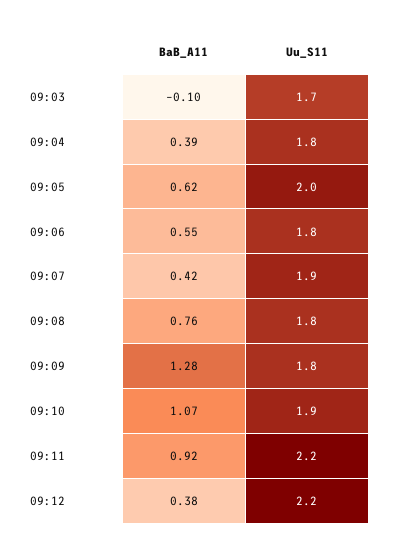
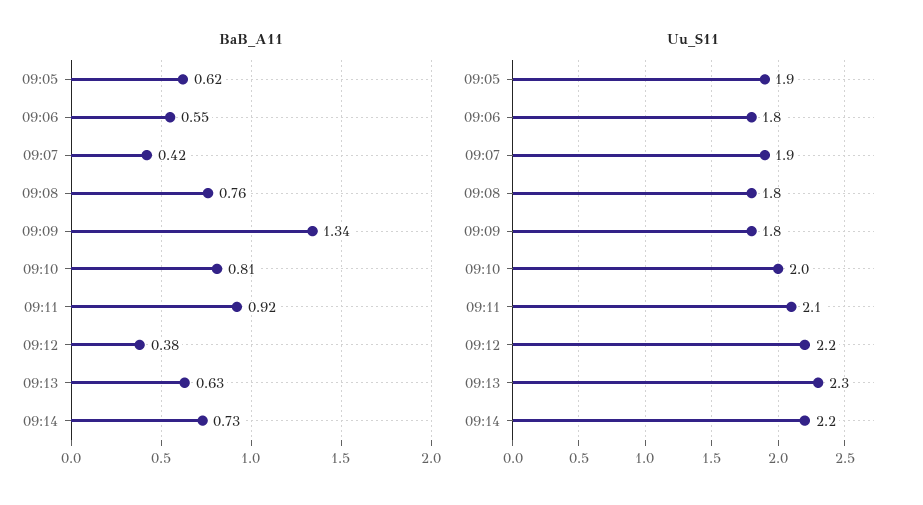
BaB_A11, 09:03: -0.1 -> none
Uu_S11, 09:03: 1.7 -> none
BaB_A11, 09:04: 0.39 -> none
Uu_S11, 09:04: 1.8 -> none
Uu_S11, 09:05: 2 -> 1.9
BaB_A11, 09:09: 1.28 -> 1.34
BaB_A11, 09:10: 1.07 -> 0.81
Uu_S11, 09:10: 1.9 -> 2
Uu_S11, 09:11: 2.2 -> 2.1
BaB_A11, 09:13: none -> 0.63
BaB_A11, 09:14: none -> 0.73
Uu_S11, 09:13: none -> 2.3
Uu_S11, 09:14: none -> 2.2

